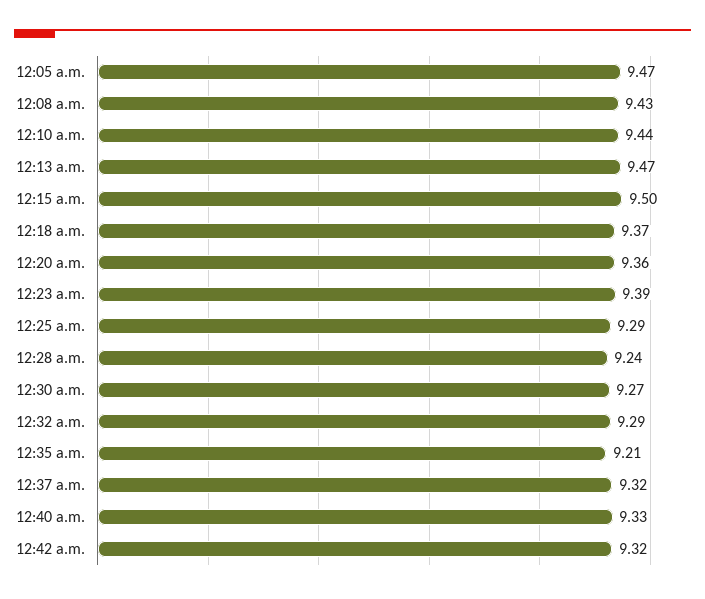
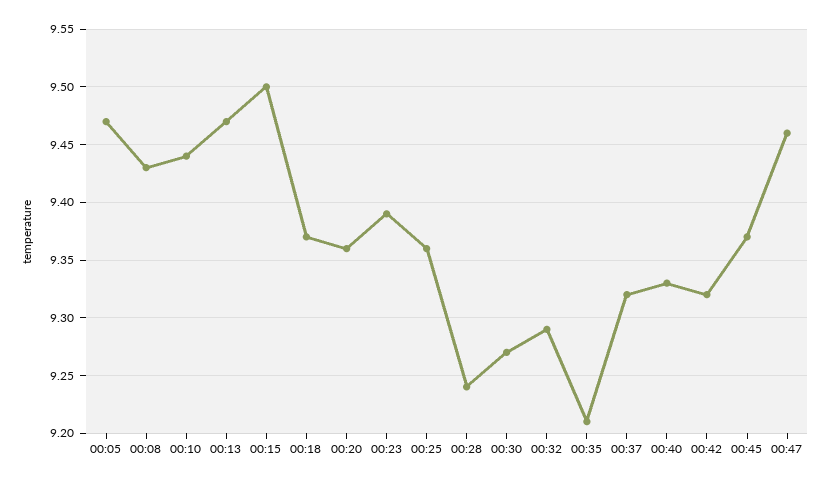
12:25 a.m.: 9.29 -> 9.36
00:45: none -> 9.37
00:47: none -> 9.46

